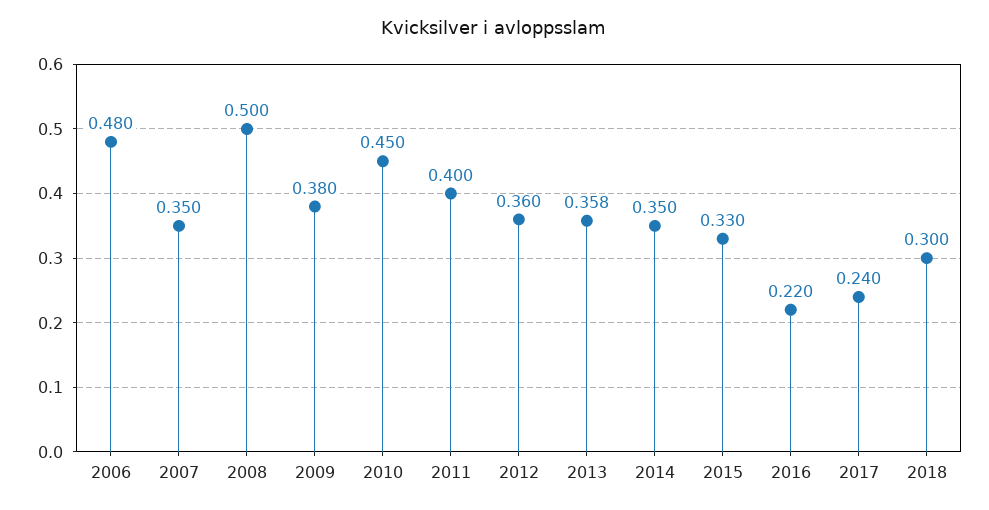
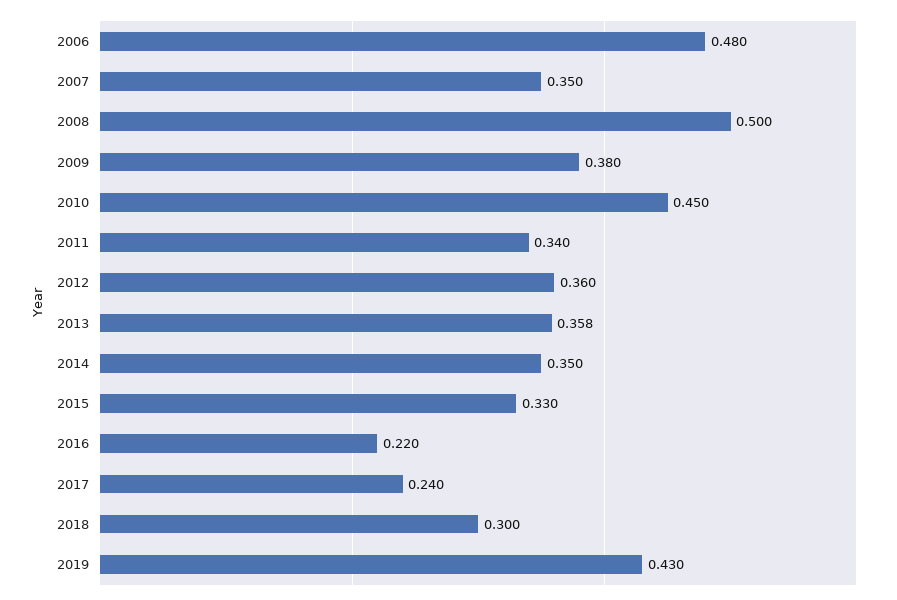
2011: 0.4 -> 0.34
2019: none -> 0.43

